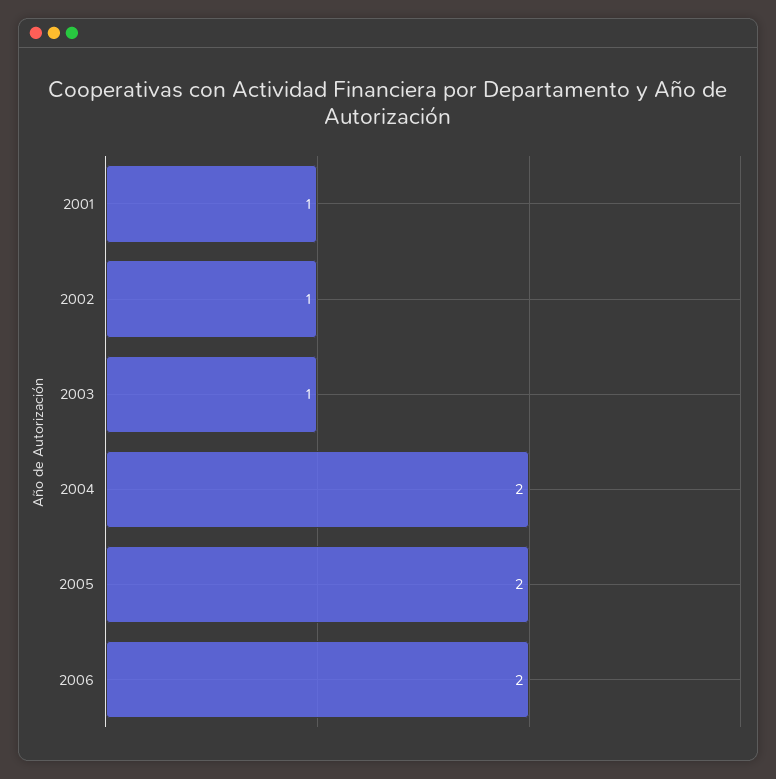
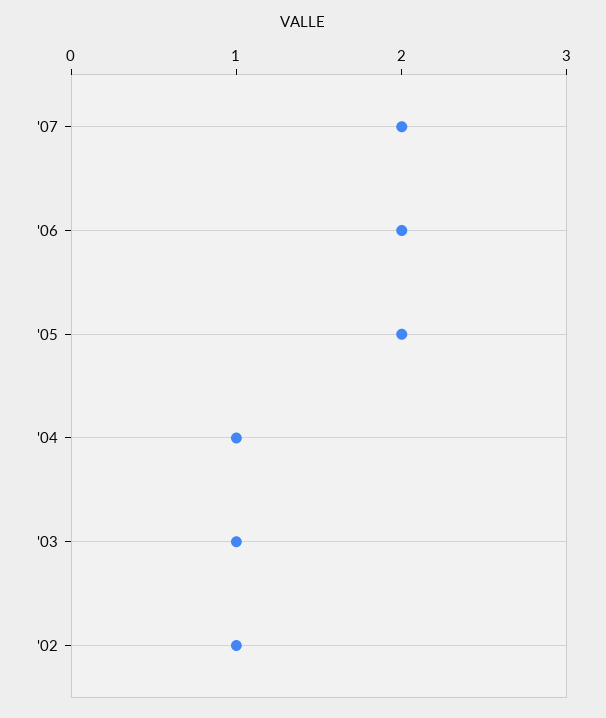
2001: 1 -> none
2004: 2 -> 1
'07: none -> 2

